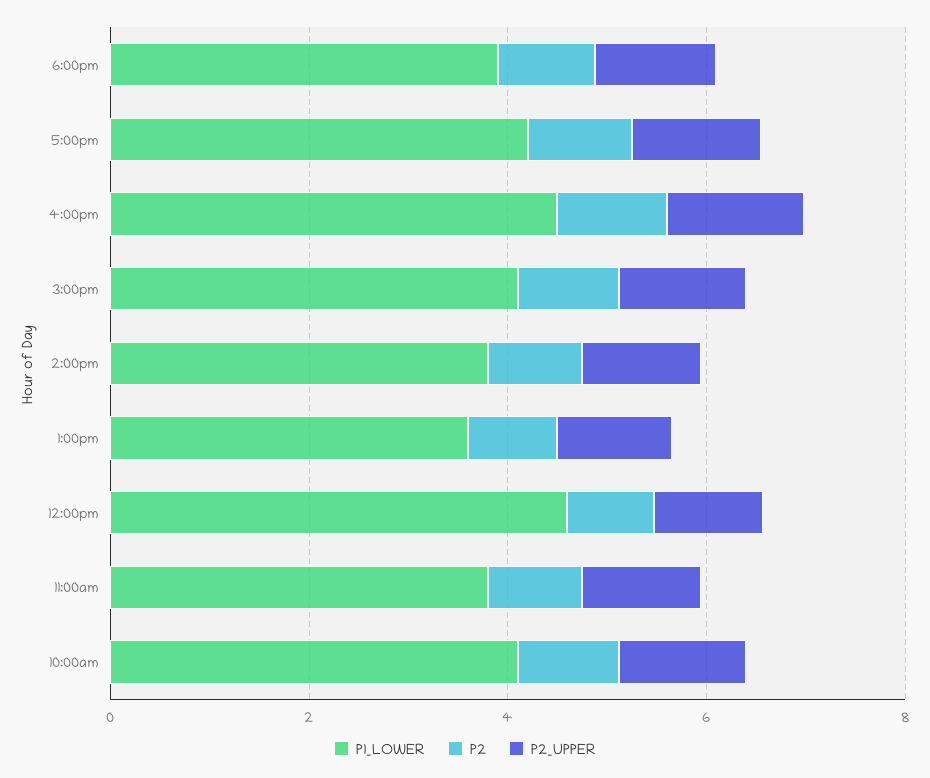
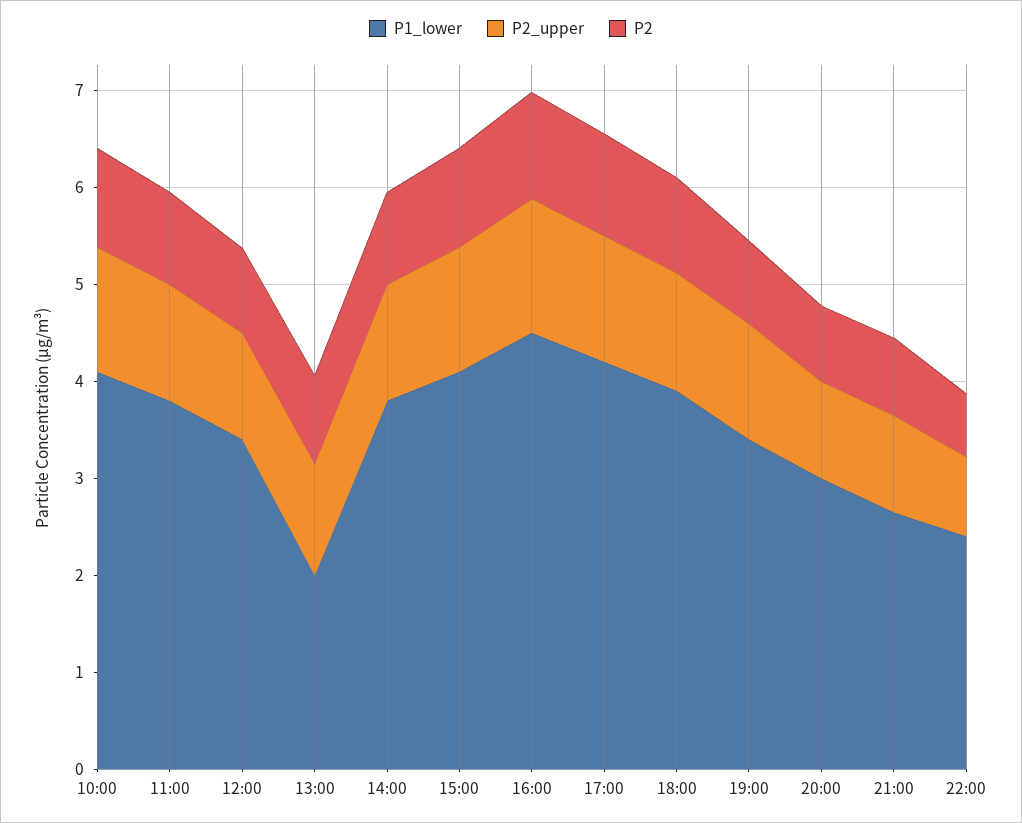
P1_LOWER, 1:00pm: 3.5 -> 2
P1_LOWER, 12:00pm: 4.5 -> 3.4
P1_LOWER, 19:00: none -> 3.4
P2_UPPER, 19:00: none -> 1.2
P2, 19:00: none -> 0.8
P1_LOWER, 20:00: none -> 3
P2_UPPER, 20:00: none -> 1
P2, 20:00: none -> 0.8
P1_LOWER, 21:00: none -> 2.6
P2_UPPER, 21:00: none -> 1
P2, 21:00: none -> 0.8
P1_LOWER, 22:00: none -> 2.4
P2_UPPER, 22:00: none -> 0.8
P2, 22:00: none -> 0.6

